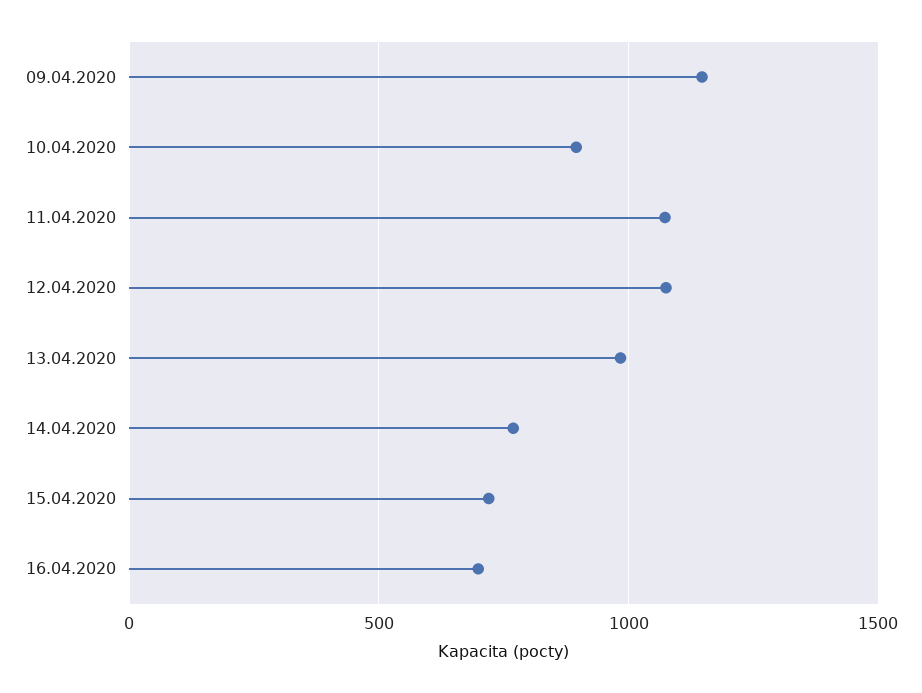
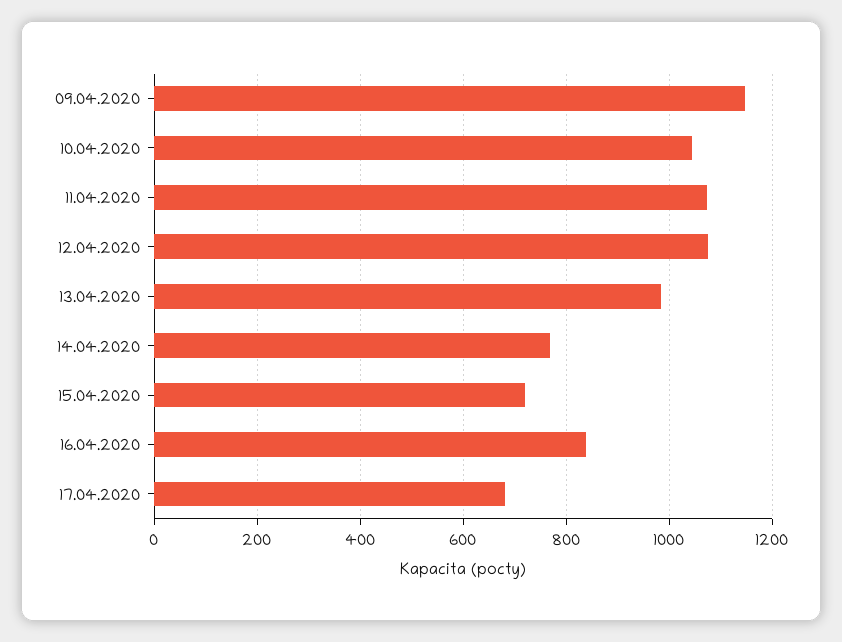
10.04.2020: 900 -> 1040
16.04.2020: 700 -> 840
17.04.2020: none -> 680

